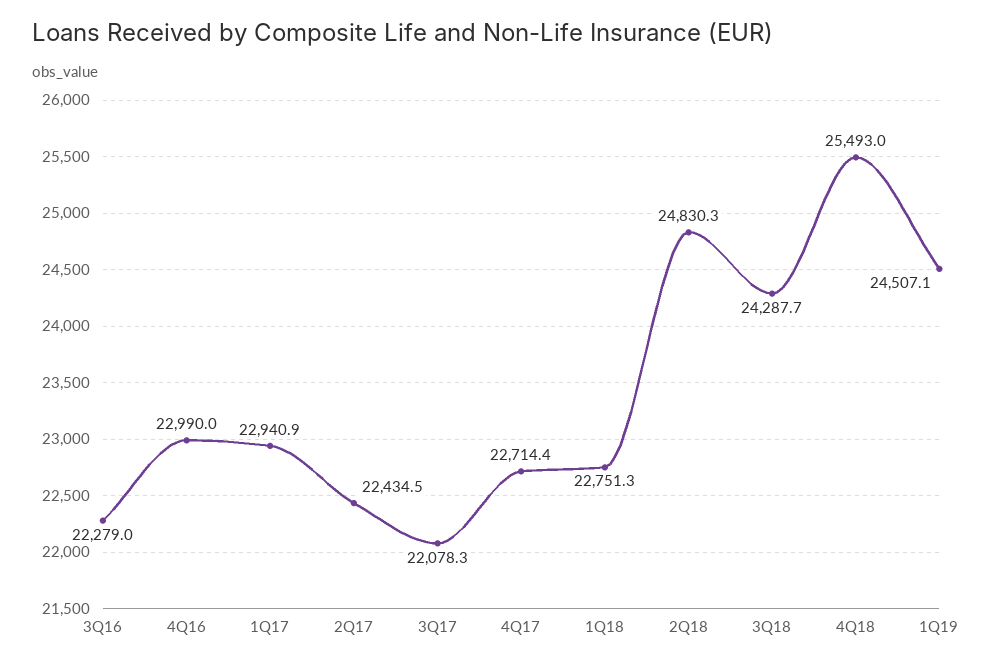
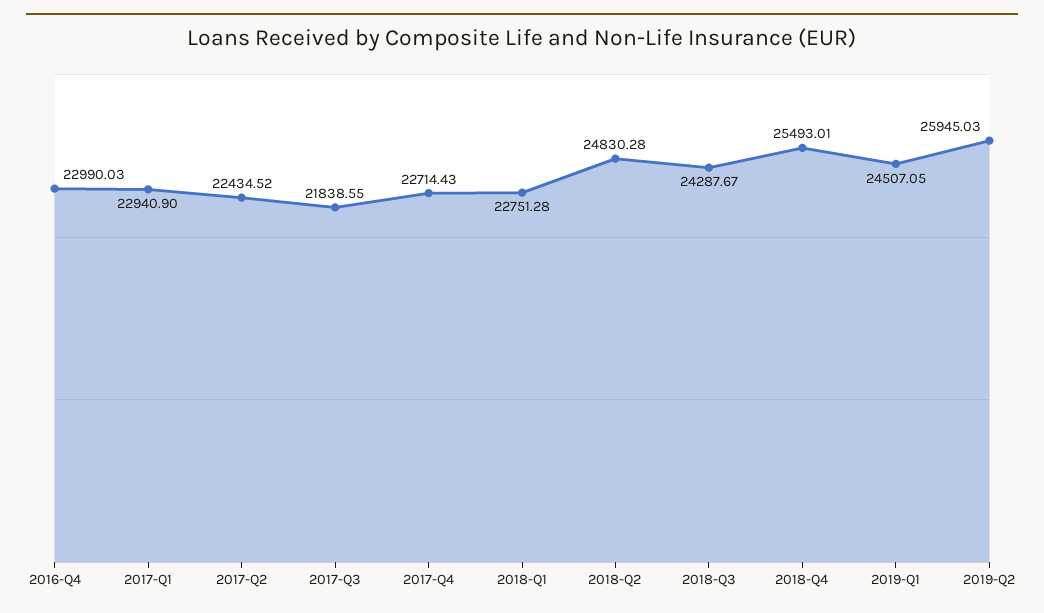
3Q16: 22279 -> none
3Q17: 22078.3 -> 21838.55
2019-Q2: none -> 25945.03

